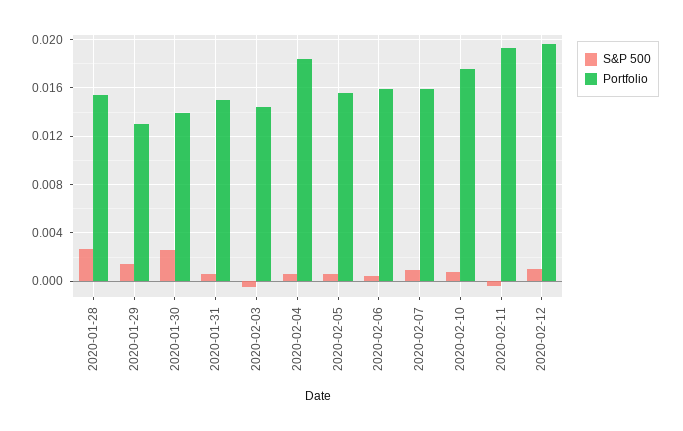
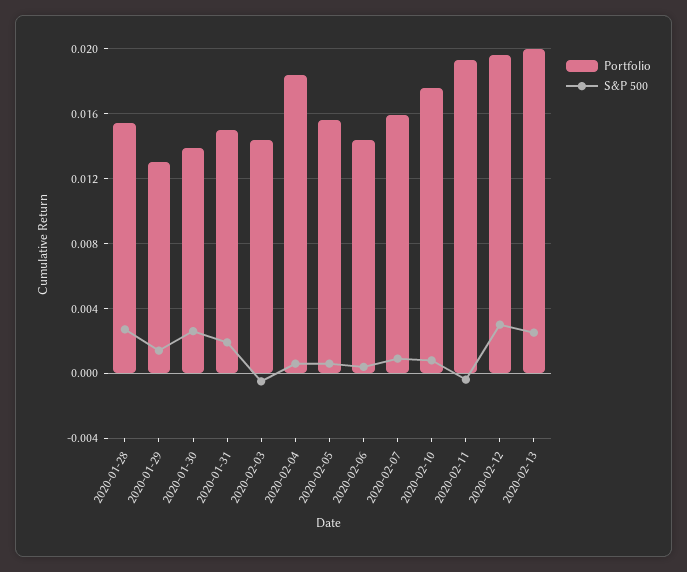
S&P 500, 2020-01-31: 0.0005 -> 0.002
Portfolio, 2020-02-06: 0.016 -> 0.0145
S&P 500, 2020-02-12: 0.001 -> 0.003
Portfolio, 2020-02-13: none -> 0.02
S&P 500, 2020-02-13: none -> 0.0025

